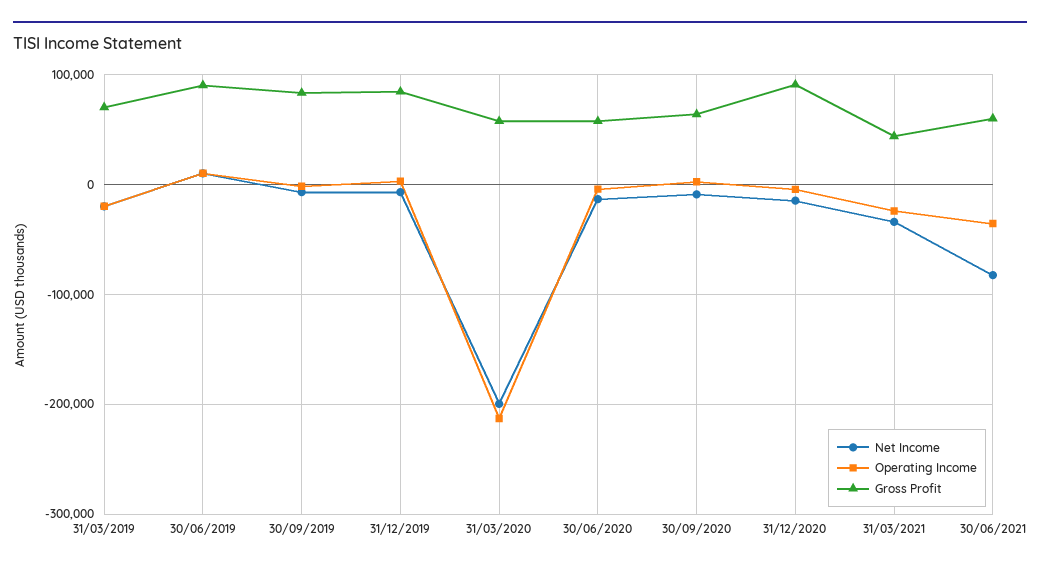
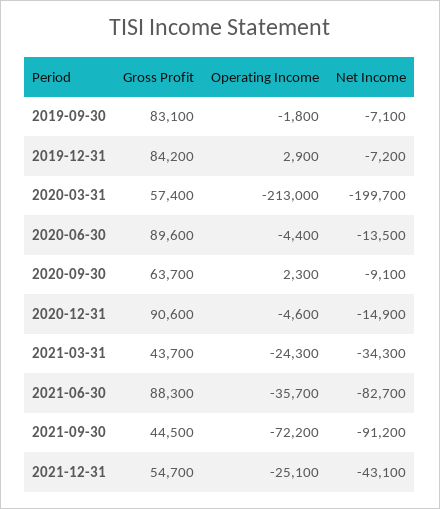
Net Income, 31/03/2019: -20000 -> none
Operating Income, 31/03/2019: -20000 -> none
Gross Profit, 31/03/2019: 70000 -> none
Net Income, 30/06/2019: 10000 -> none
Operating Income, 30/06/2019: 10000 -> none
Gross Profit, 30/06/2019: 90000 -> none
Gross Profit, 30/06/2020: 60000 -> 89600
Gross Profit, 30/06/2021: 60000 -> 88300
Gross Profit, 2021-09-30: none -> 44500
Operating Income, 2021-09-30: none -> -72200
Net Income, 2021-09-30: none -> -91200
Gross Profit, 2021-12-31: none -> 54700
Operating Income, 2021-12-31: none -> -25100
Net Income, 2021-12-31: none -> -43100

